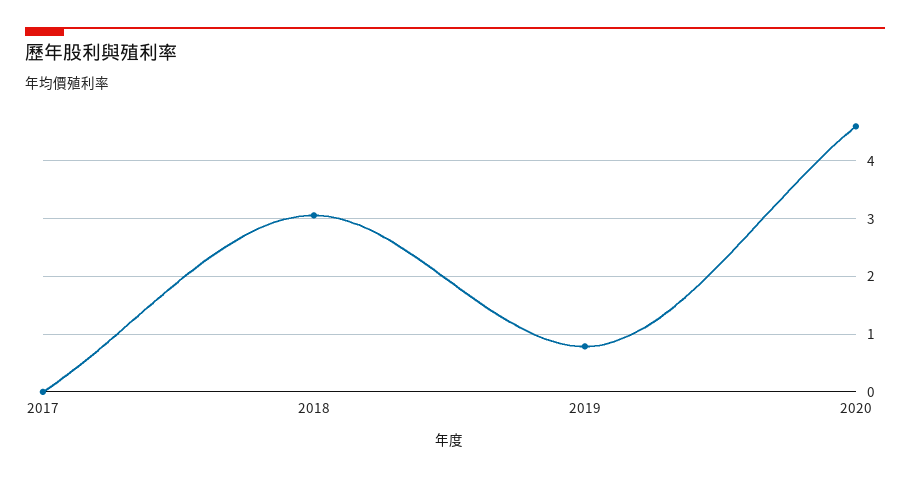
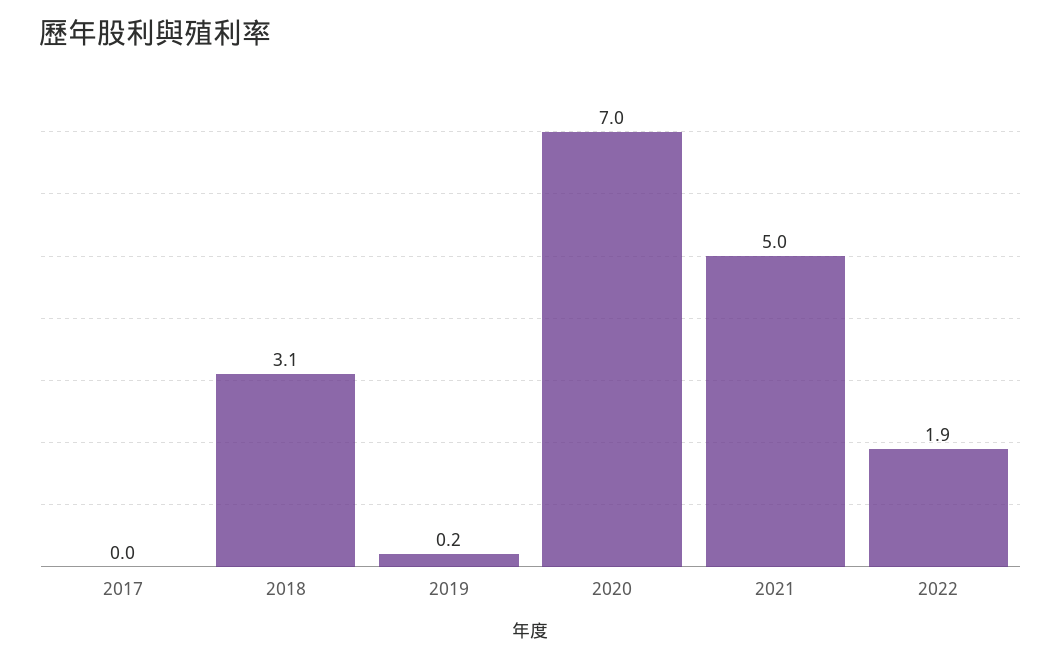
2019: 0.8 -> 0.2
2020: 4.6 -> 7
2021: none -> 5
2022: none -> 1.9

